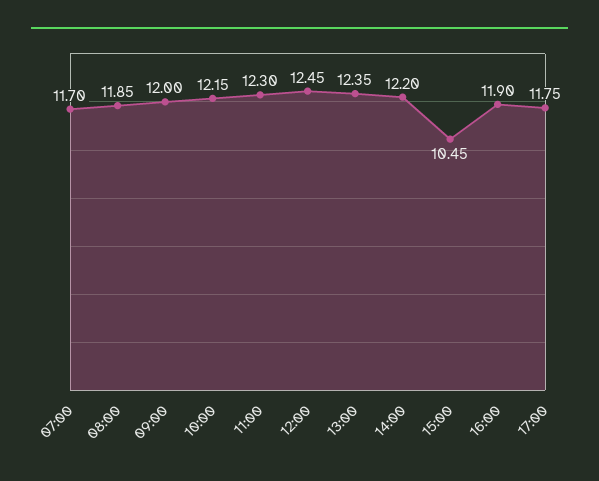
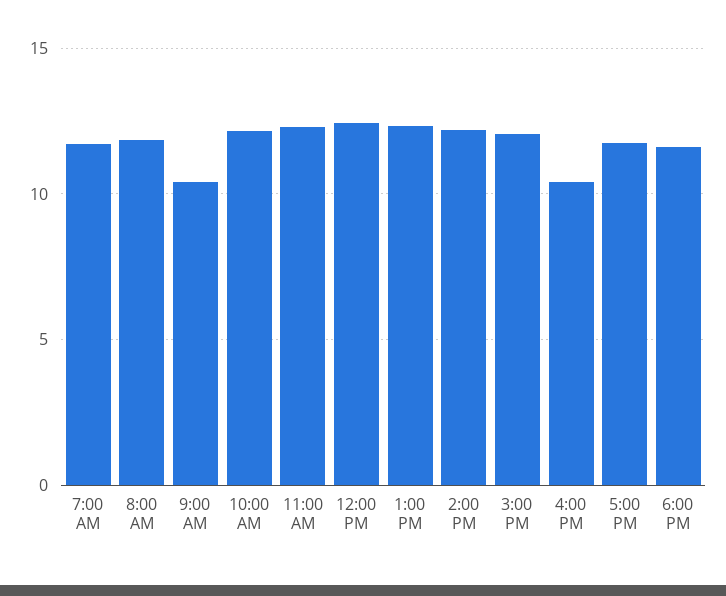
09:00: 12 -> 10.5
15:00: 10.45 -> 12
16:00: 11.9 -> 10.5
6:00 PM: none -> 11.5

